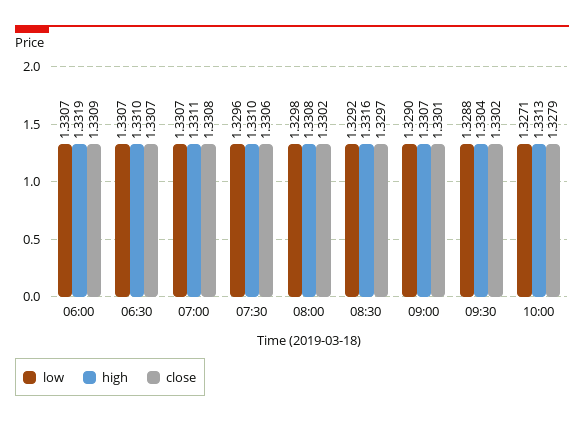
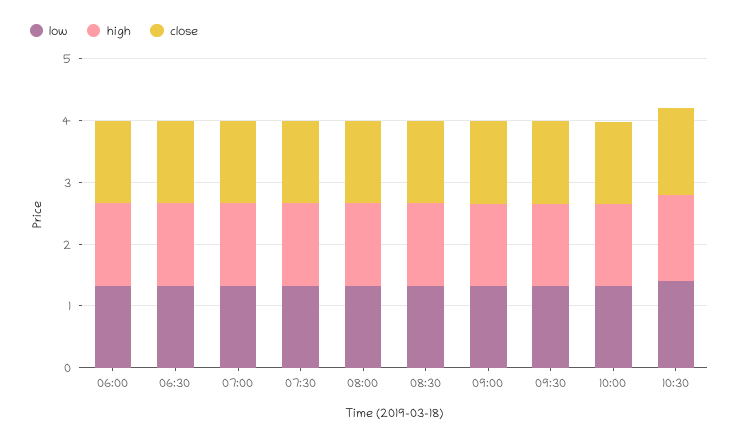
low, 10:30: none -> 1.4
high, 10:30: none -> 1.4
close, 10:30: none -> 1.4

